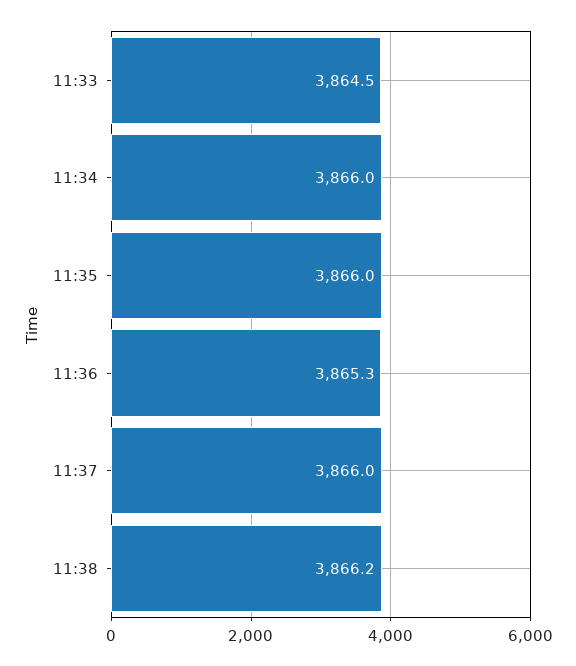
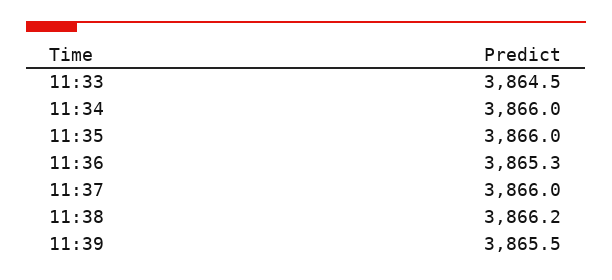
11:39: none -> 3865.5

